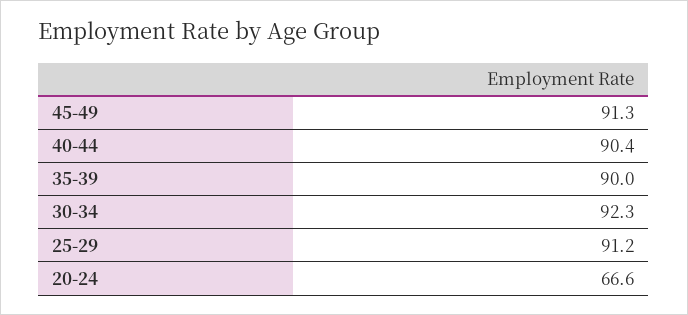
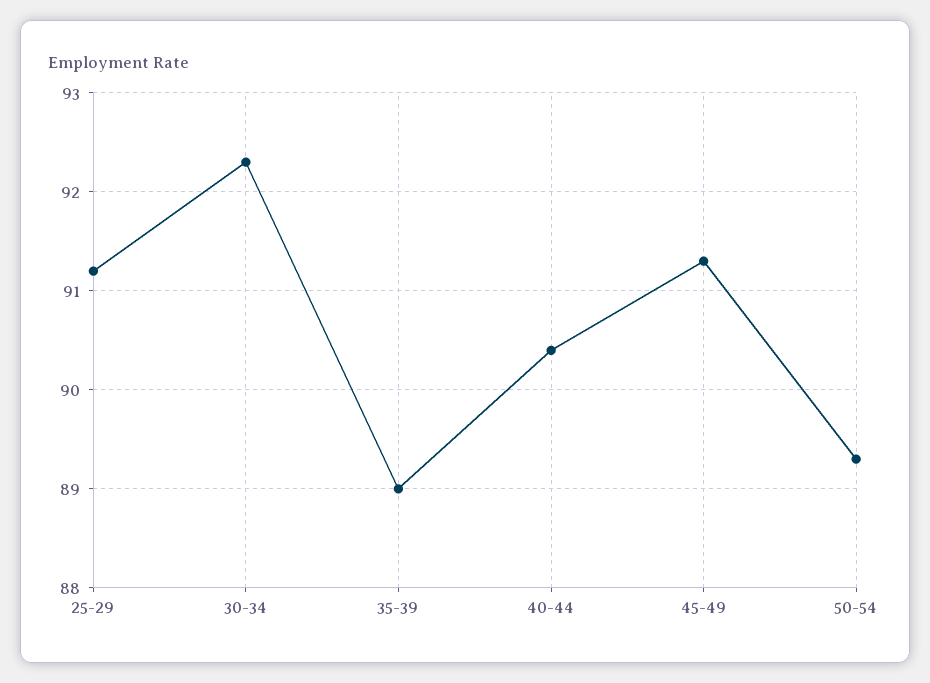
35-39: 90 -> 89
20-24: 66.6 -> none
50-54: none -> 89.3

